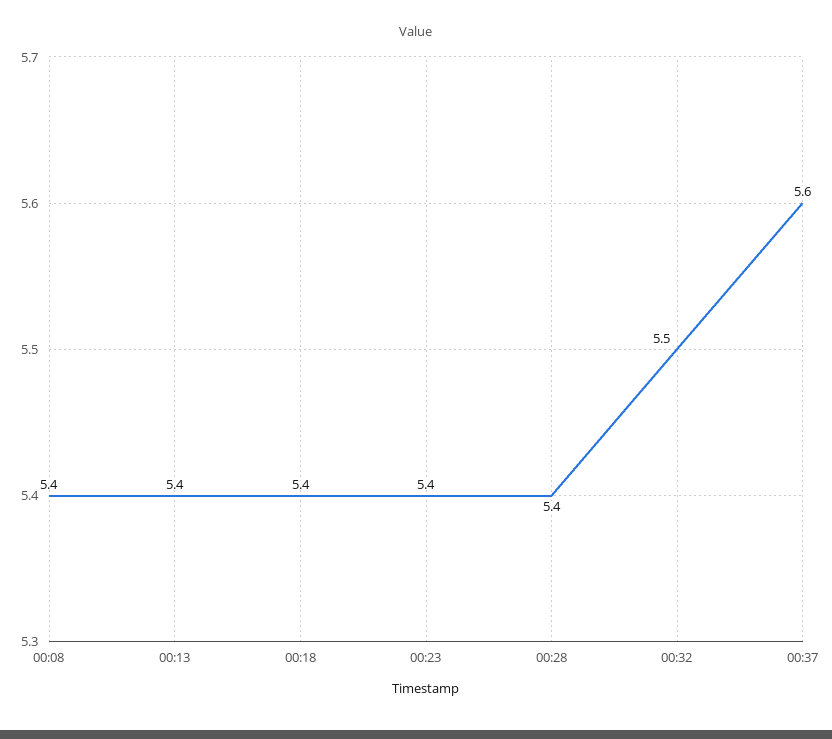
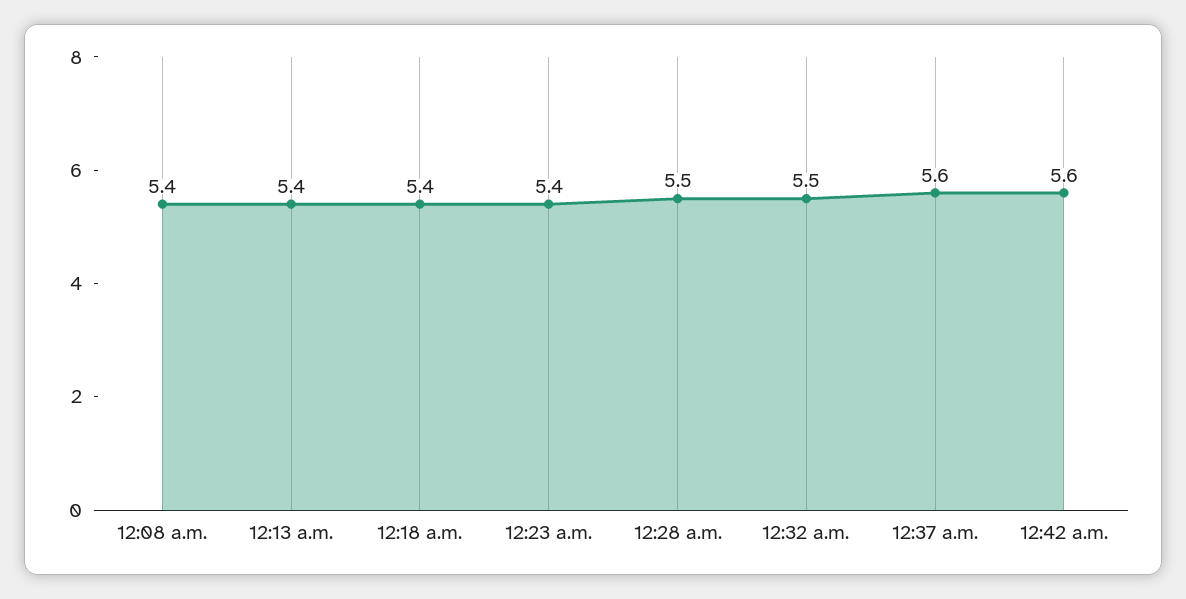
00:28: 5.4 -> 5.5
12:42 a.m.: none -> 5.6

